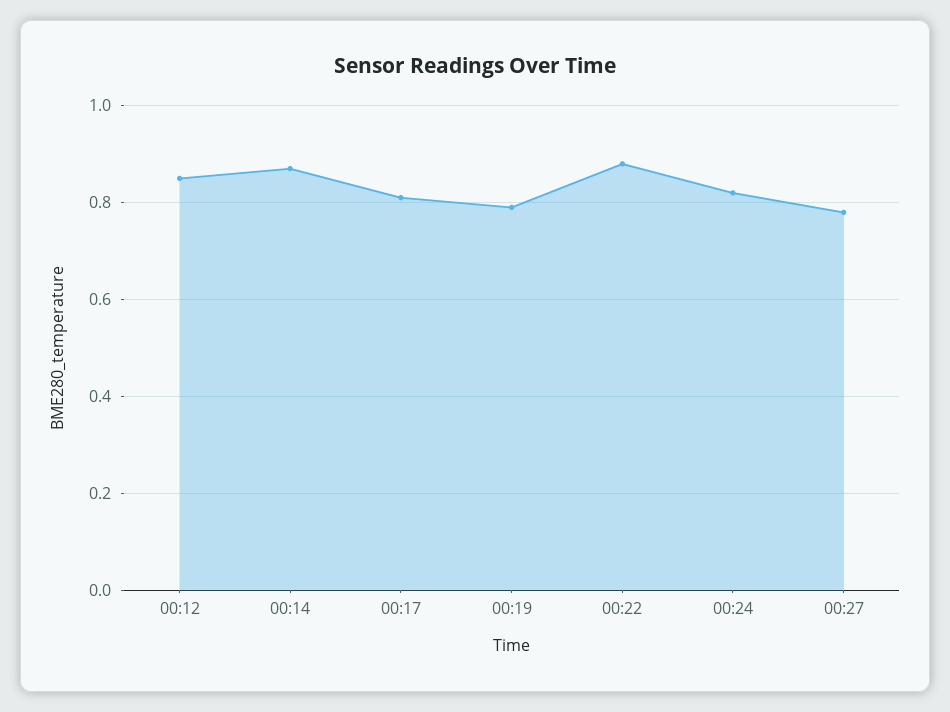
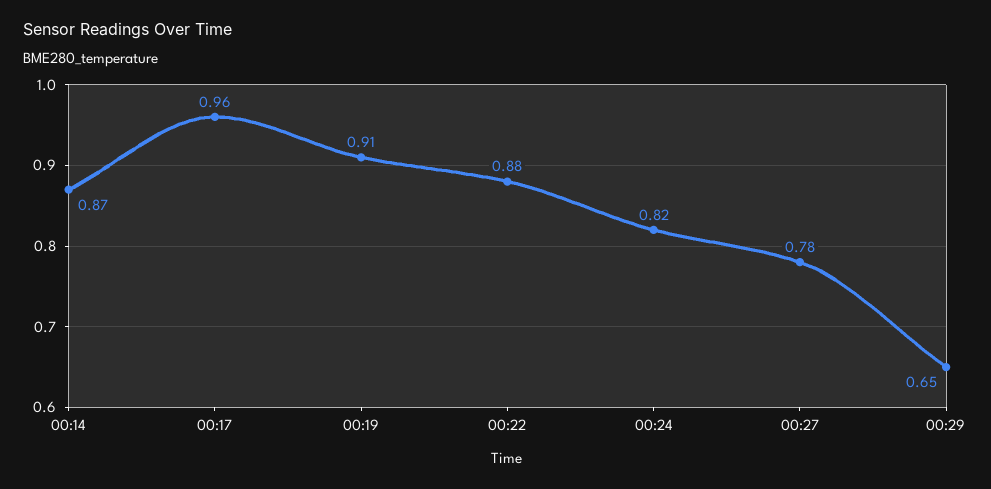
00:12: 0.85 -> none
00:17: 0.8 -> 0.96
00:19: 0.8 -> 0.91
00:29: none -> 0.65

